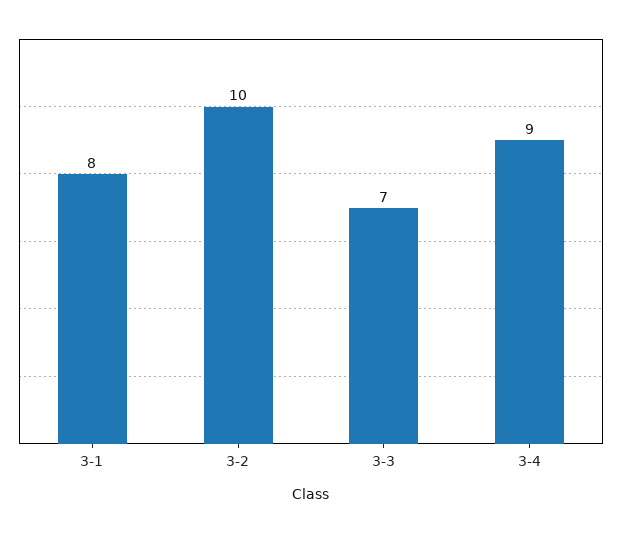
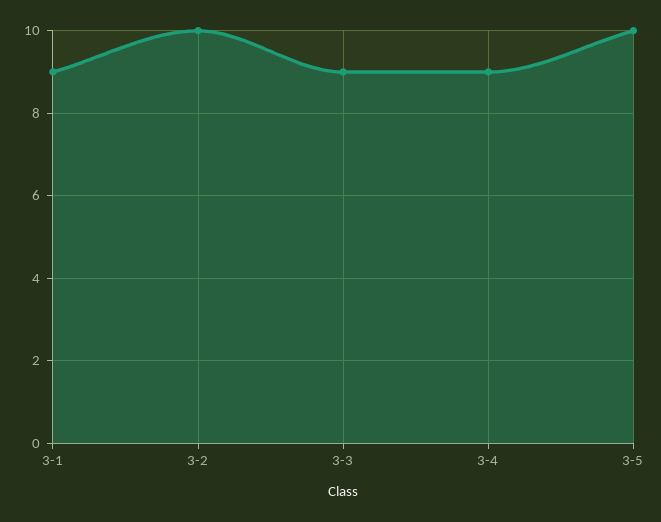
3-1: 8 -> 9
3-3: 7 -> 9
3-5: none -> 10

